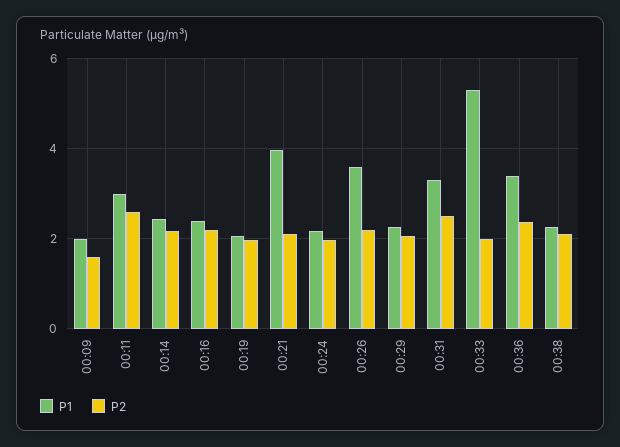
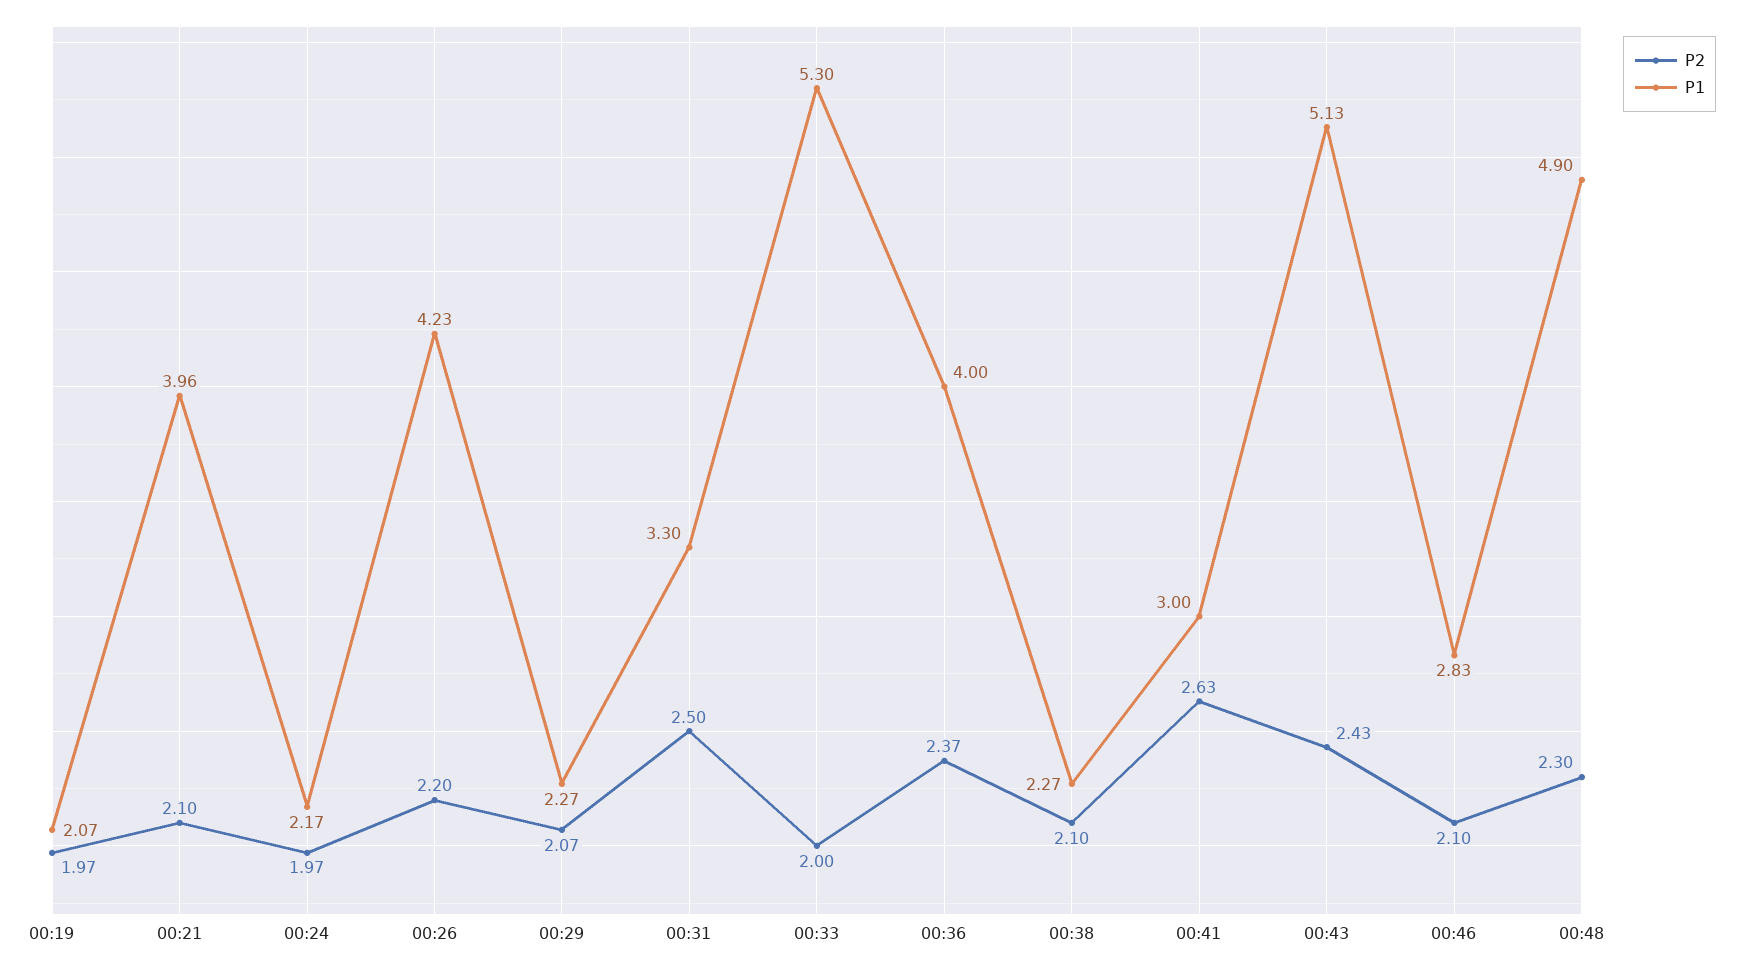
P1, 00:09: 2 -> none
P2, 00:09: 1.6 -> none
P1, 00:11: 3 -> none
P2, 00:11: 2.6 -> none
P1, 00:14: 2.4 -> none
P2, 00:14: 2.2 -> none
P1, 00:16: 2.4 -> none
P2, 00:16: 2.2 -> none
P1, 00:26: 3.6 -> 4.23
P1, 00:36: 3.4 -> 4
P2, 00:41: none -> 2.63
P1, 00:41: none -> 3
P2, 00:43: none -> 2.43
P1, 00:43: none -> 5.13
P2, 00:46: none -> 2.1
P1, 00:46: none -> 2.83
P2, 00:48: none -> 2.3
P1, 00:48: none -> 4.9

